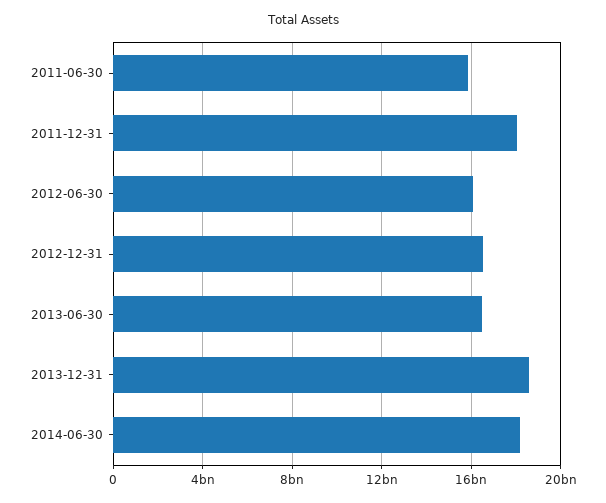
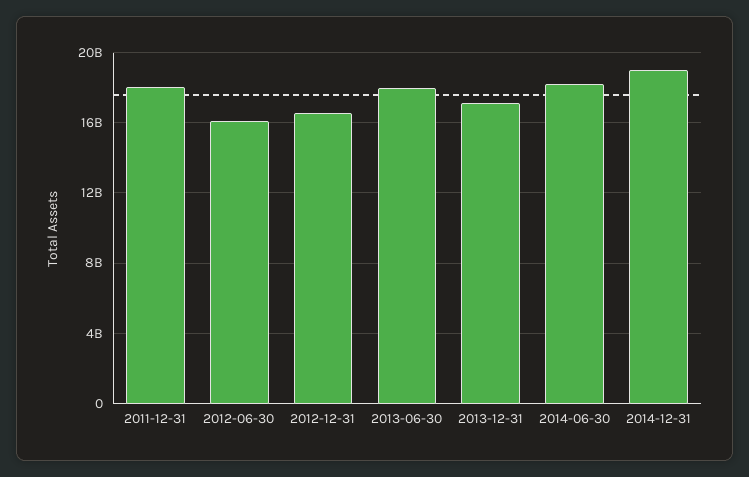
2011-06-30: 16000000000 -> none
2013-06-30: 16500000000 -> 18000000000
2013-12-31: 18500000000 -> 17000000000
2014-12-31: none -> 19000000000

